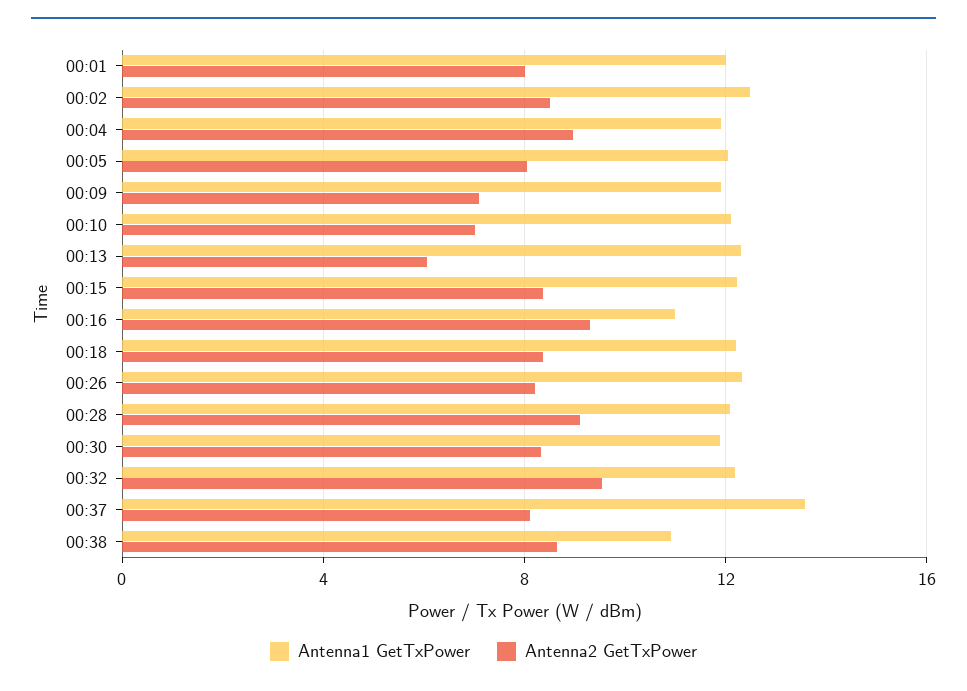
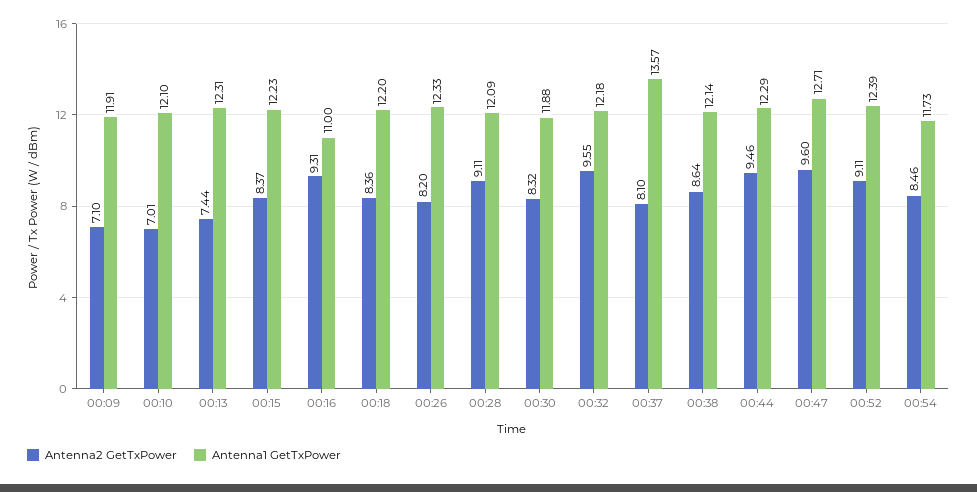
Antenna1 GetTxPower, 00:01: 12 -> none
Antenna2 GetTxPower, 00:01: 8 -> none
Antenna1 GetTxPower, 00:02: 12.5 -> none
Antenna2 GetTxPower, 00:02: 8.5 -> none
Antenna1 GetTxPower, 00:04: 12 -> none
Antenna2 GetTxPower, 00:04: 9 -> none
Antenna1 GetTxPower, 00:05: 12 -> none
Antenna2 GetTxPower, 00:05: 8 -> none
Antenna2 GetTxPower, 00:13: 6 -> 7.44
Antenna1 GetTxPower, 00:38: 11 -> 12.14
Antenna2 GetTxPower, 00:44: none -> 9.46
Antenna1 GetTxPower, 00:44: none -> 12.29
Antenna2 GetTxPower, 00:47: none -> 9.6
Antenna1 GetTxPower, 00:47: none -> 12.71
Antenna2 GetTxPower, 00:52: none -> 9.11
Antenna1 GetTxPower, 00:52: none -> 12.39
Antenna2 GetTxPower, 00:54: none -> 8.46
Antenna1 GetTxPower, 00:54: none -> 11.73

